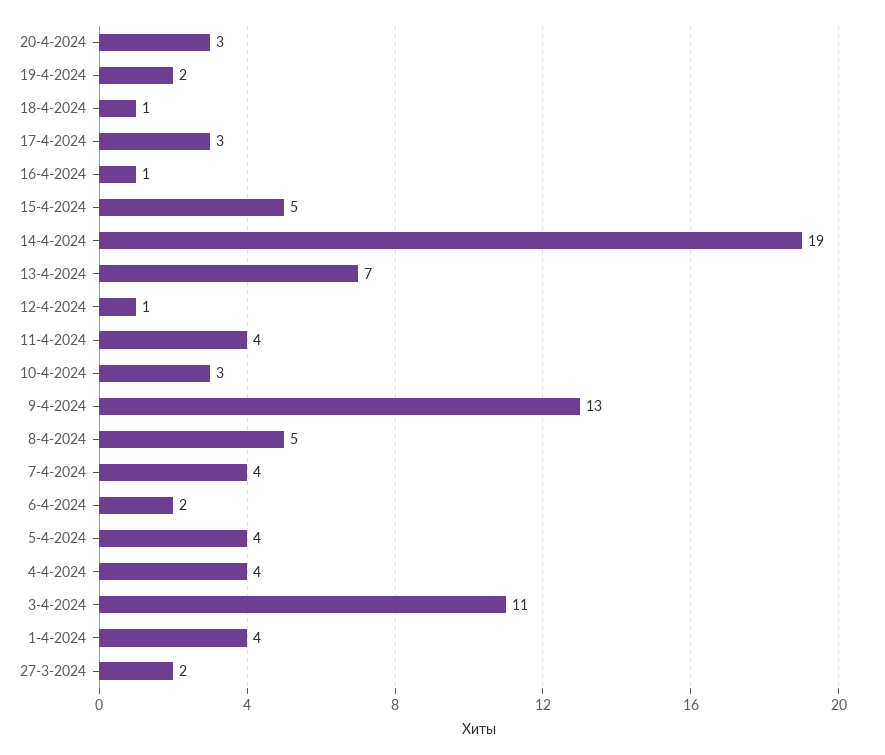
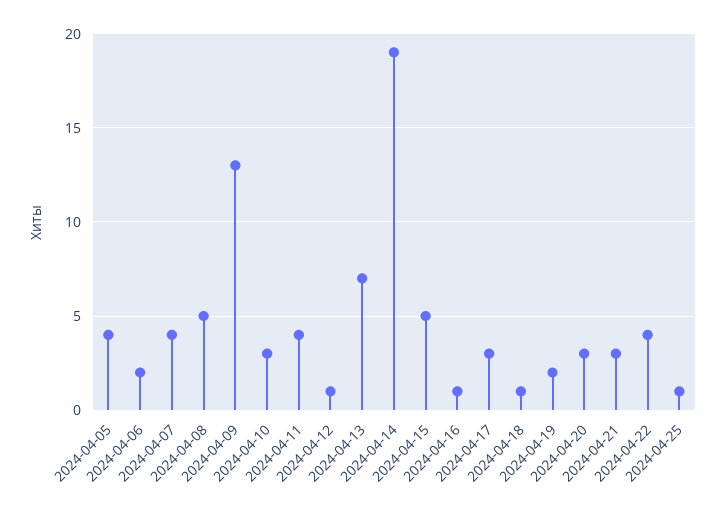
4-4-2024: 4 -> none
3-4-2024: 11 -> none
1-4-2024: 4 -> none
27-3-2024: 2 -> none
2024-04-21: none -> 3
2024-04-22: none -> 4
2024-04-25: none -> 1

